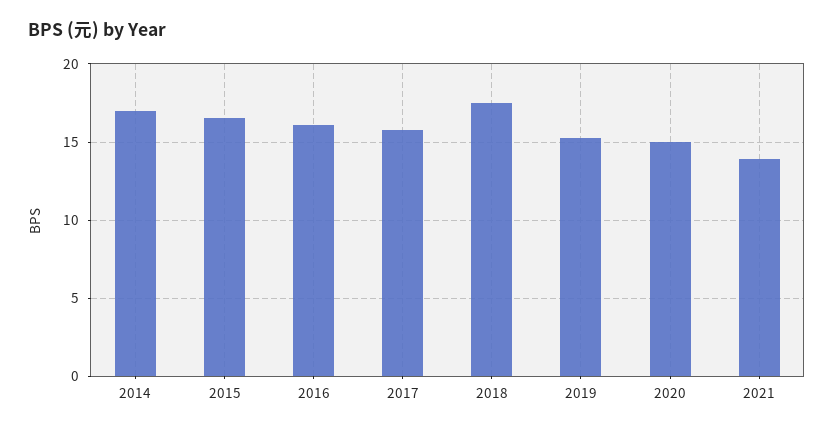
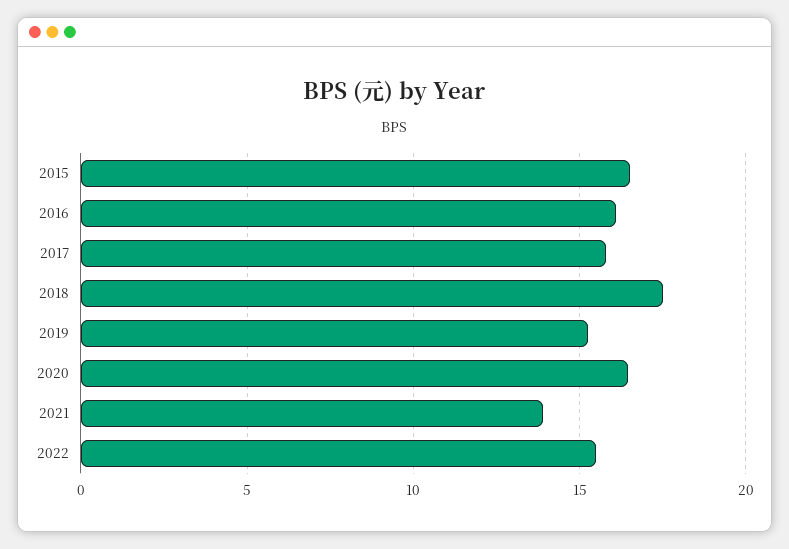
2014: 17 -> none
2020: 15 -> 16.5
2022: none -> 15.5

